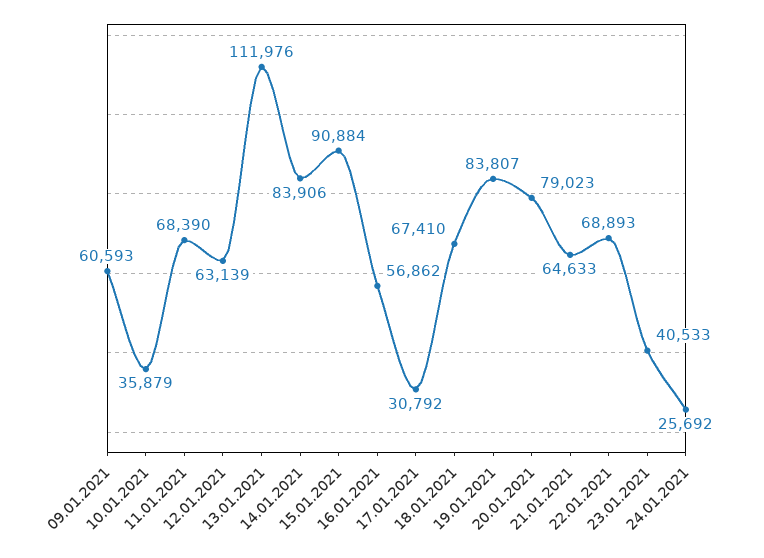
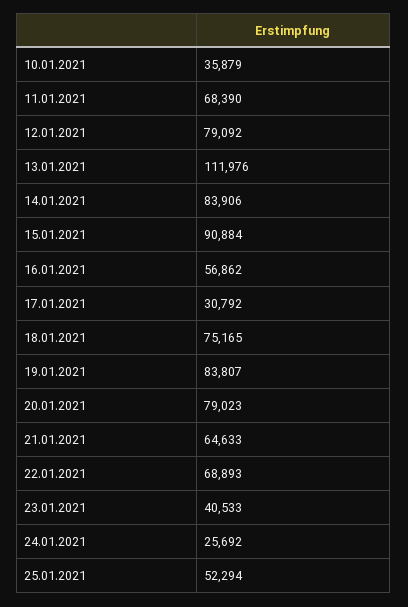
09.01.2021: 60593 -> none
12.01.2021: 63139 -> 79092
18.01.2021: 67410 -> 75165
25.01.2021: none -> 52294

